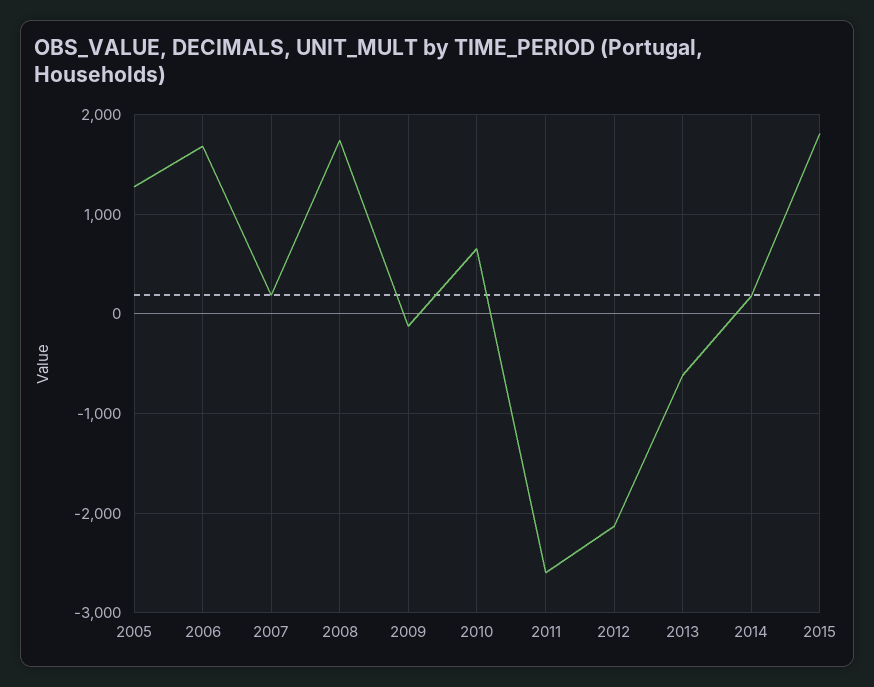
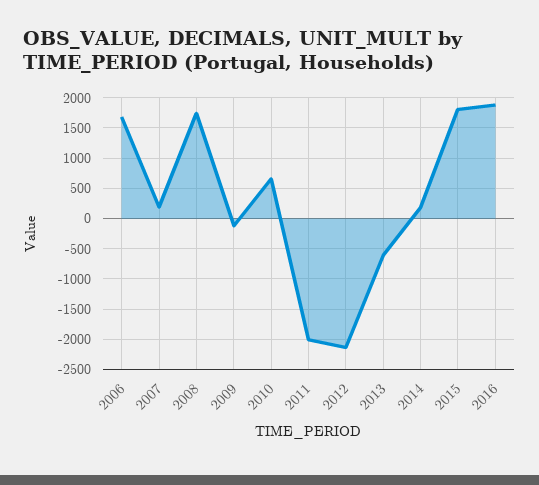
2005: 1300 -> none
2011: -2600 -> -2000
2016: none -> 1900

